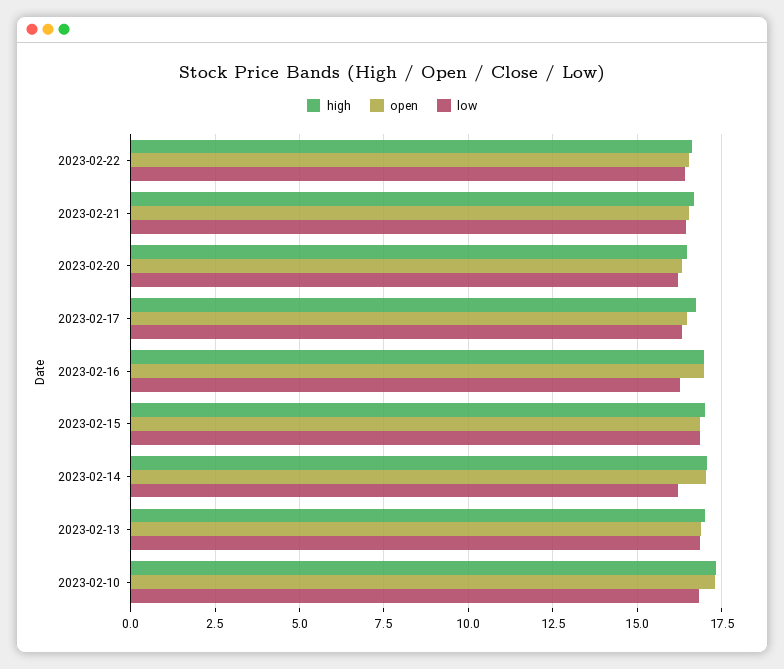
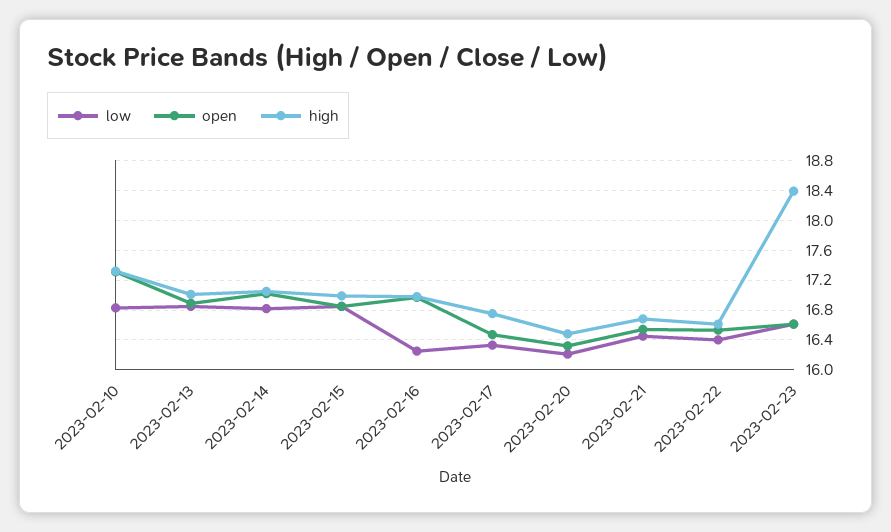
low, 2023-02-14: 16.25 -> 16.8
low, 2023-02-23: none -> 16.6
open, 2023-02-23: none -> 16.6
high, 2023-02-23: none -> 18.4

